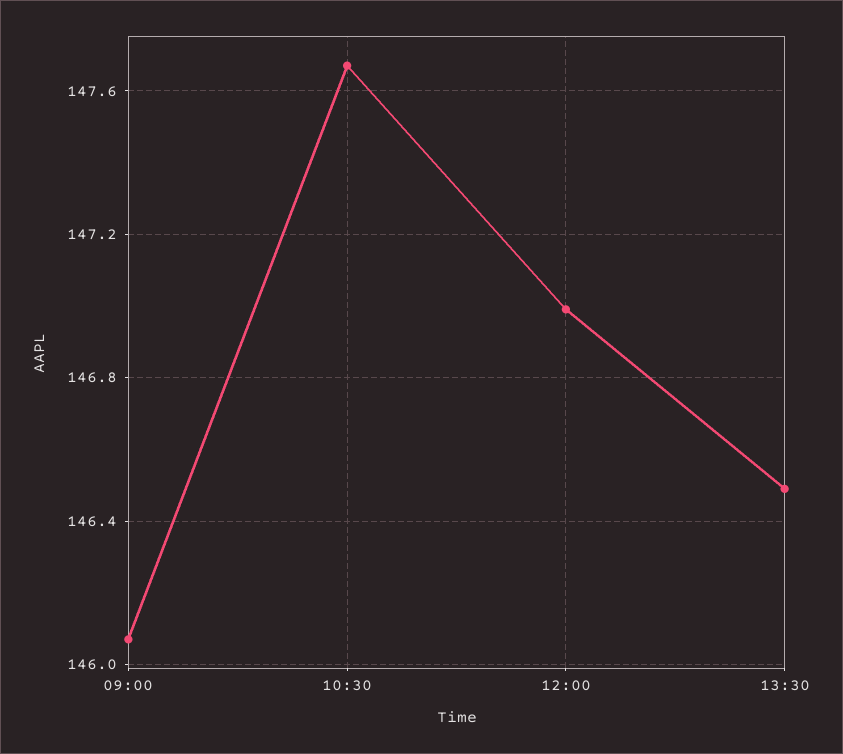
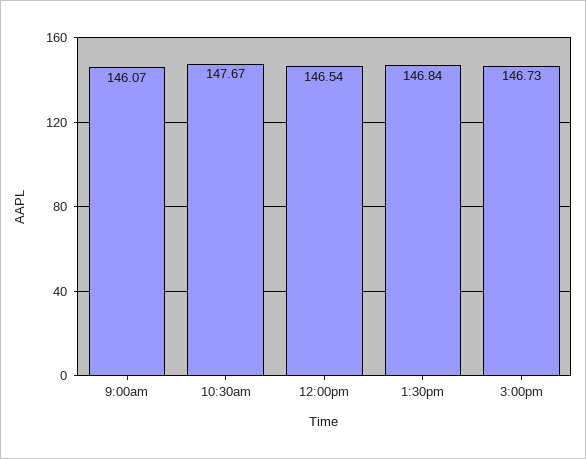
12:00: 147 -> 146.54
13:30: 146.5 -> 146.84
3:00pm: none -> 146.73

